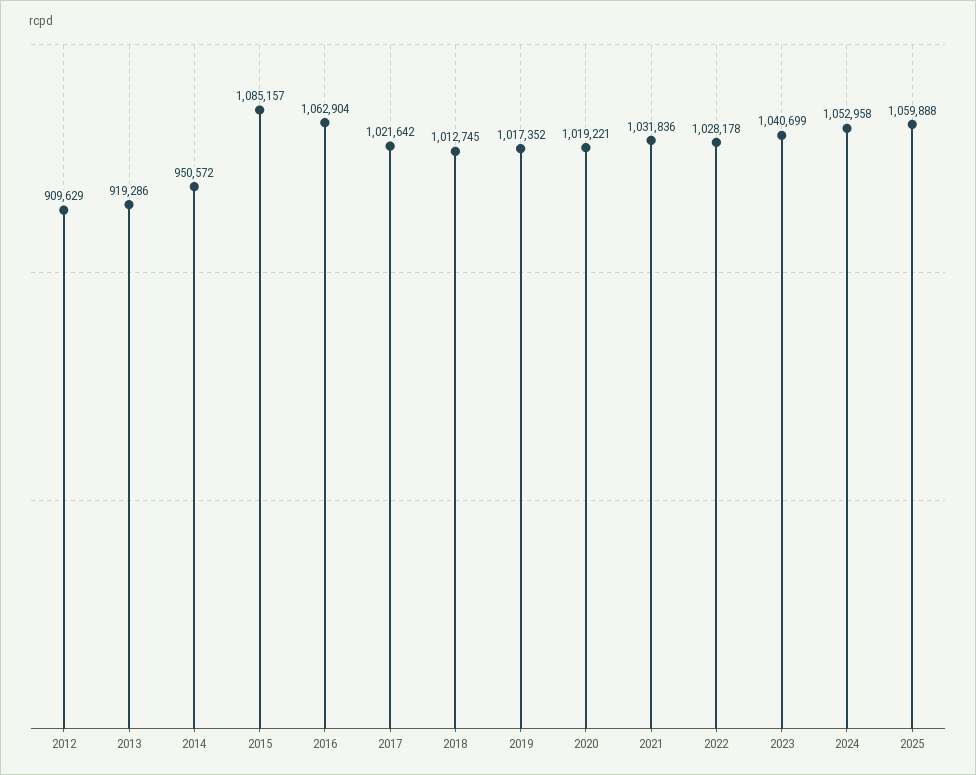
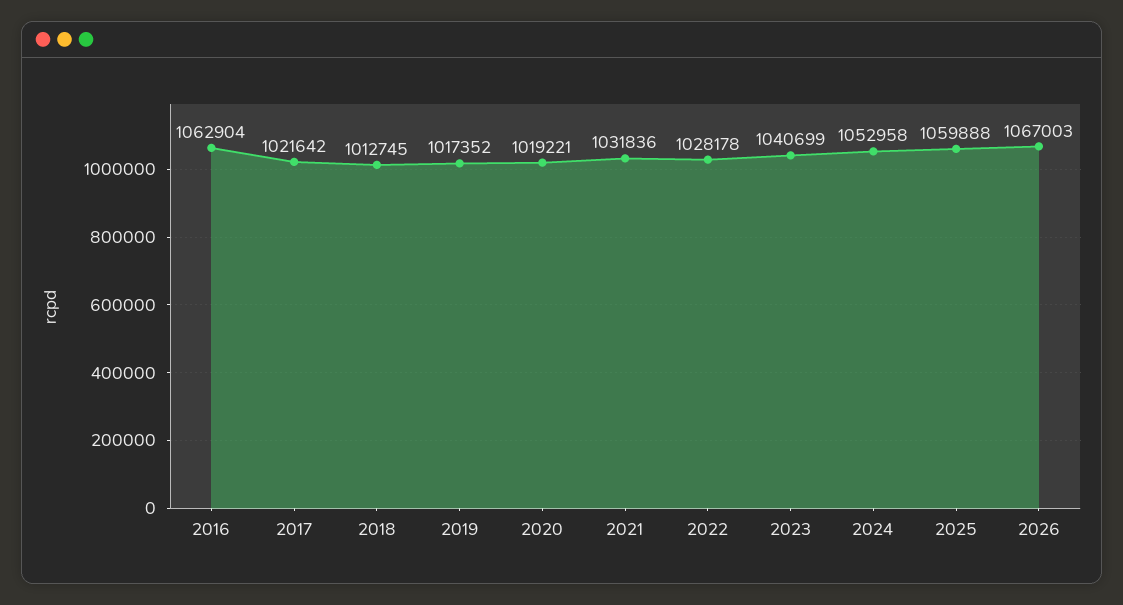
2012: 909629 -> none
2013: 919286 -> none
2014: 950572 -> none
2015: 1085157 -> none
2026: none -> 1067003

